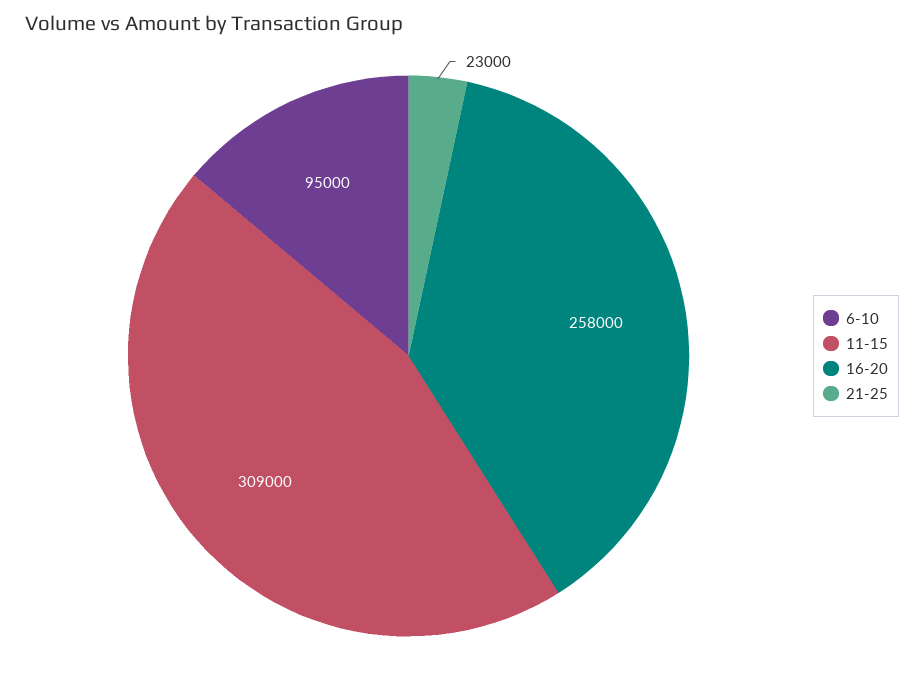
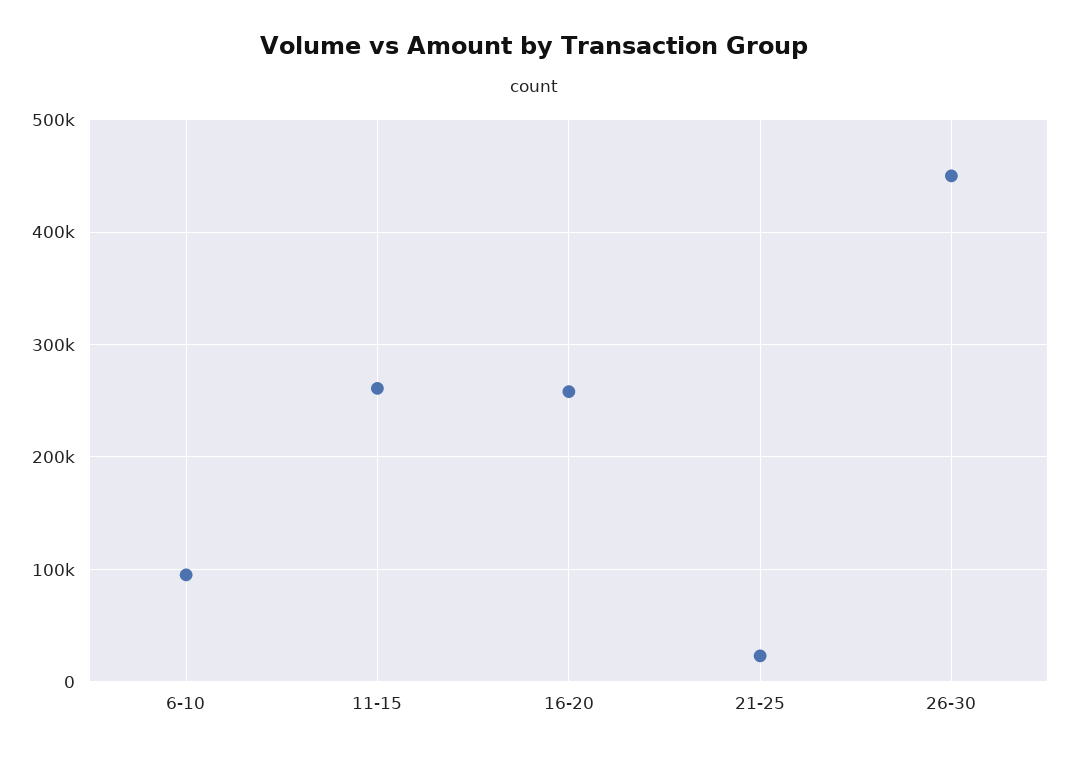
11-15: 309000 -> 260000
26-30: none -> 450000

